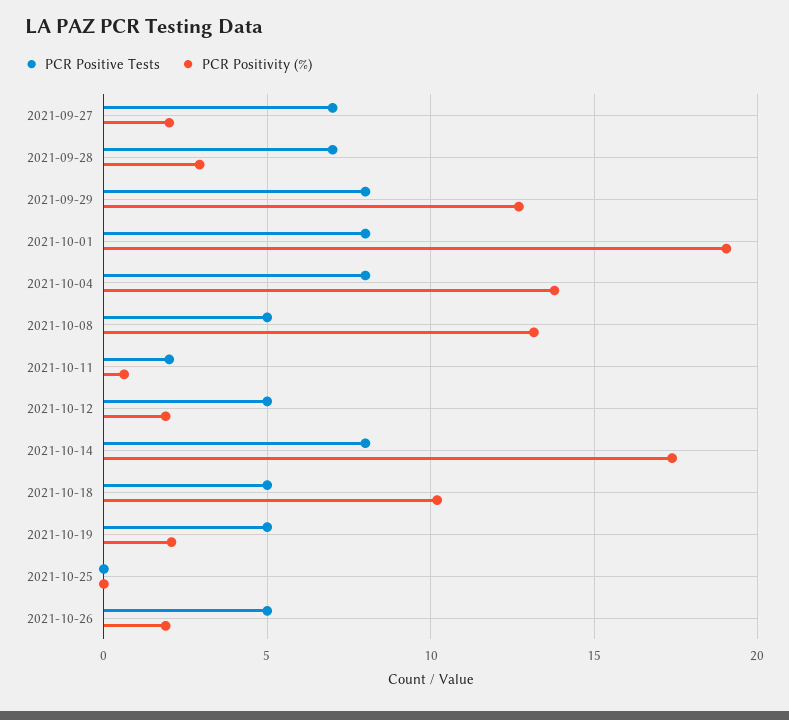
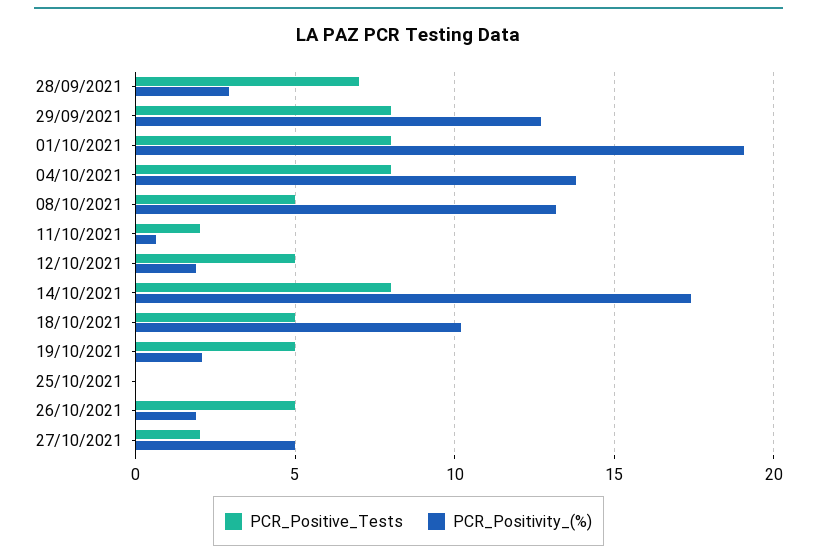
PCR Positive Tests, 2021-09-27: 7 -> none
PCR Positivity (%), 2021-09-27: 2 -> none
PCR Positive Tests, 27/10/2021: none -> 2
PCR Positivity (%), 27/10/2021: none -> 5

